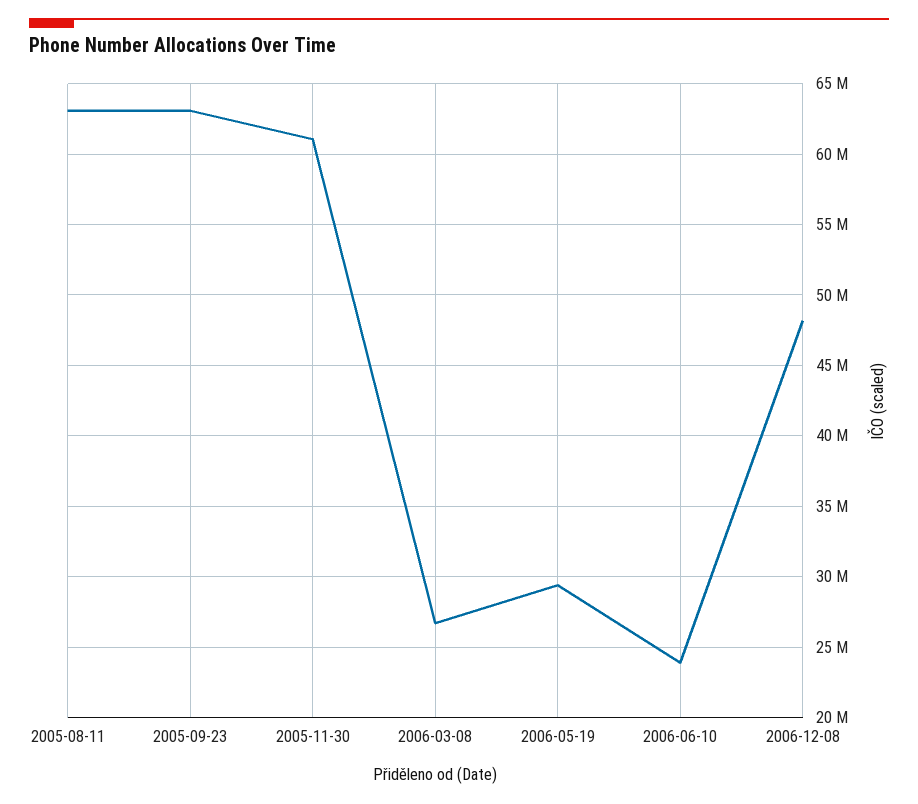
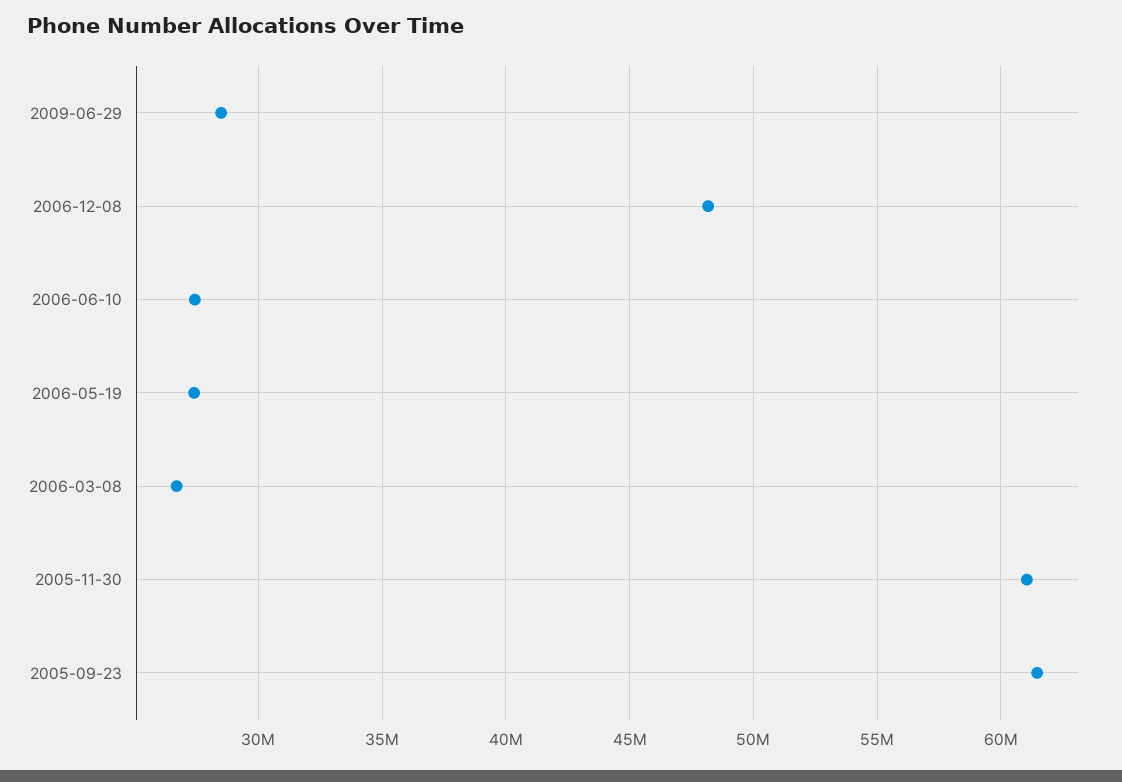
2005-08-11: 63000000 -> none
2005-09-23: 63000000 -> 61500000
2006-05-19: 29500000 -> 27500000
2006-06-10: 24000000 -> 27500000
2009-06-29: none -> 28500000

